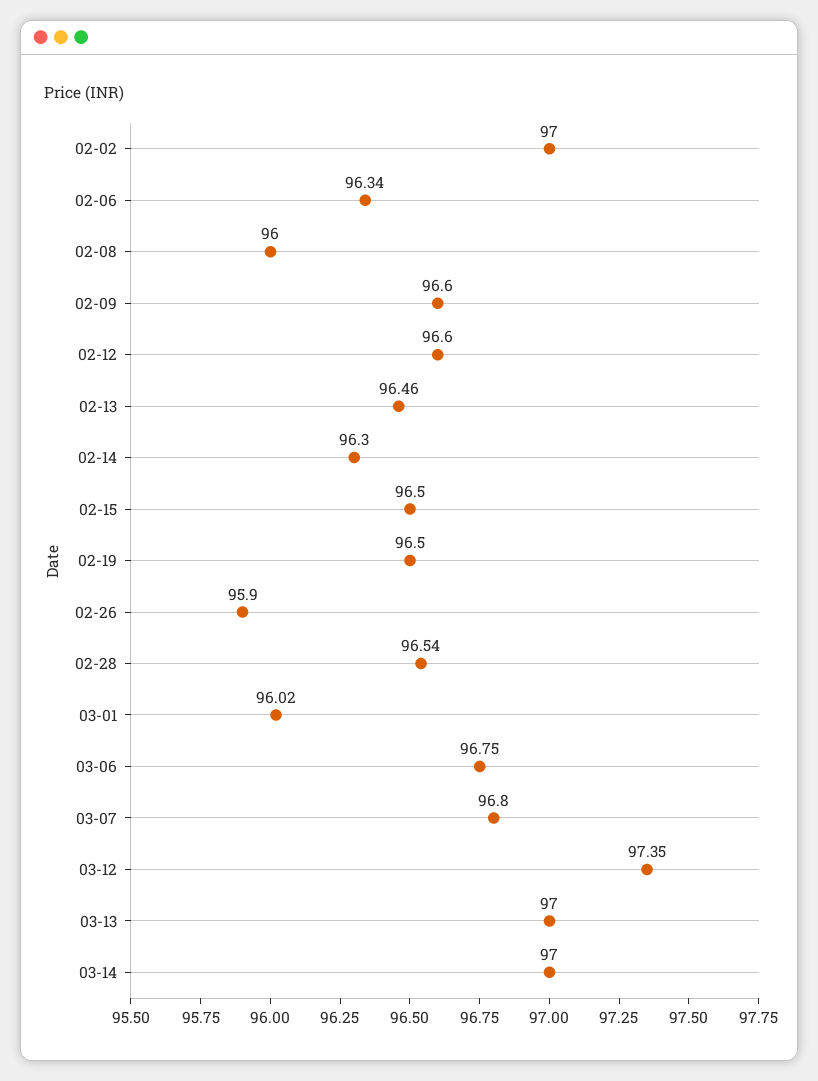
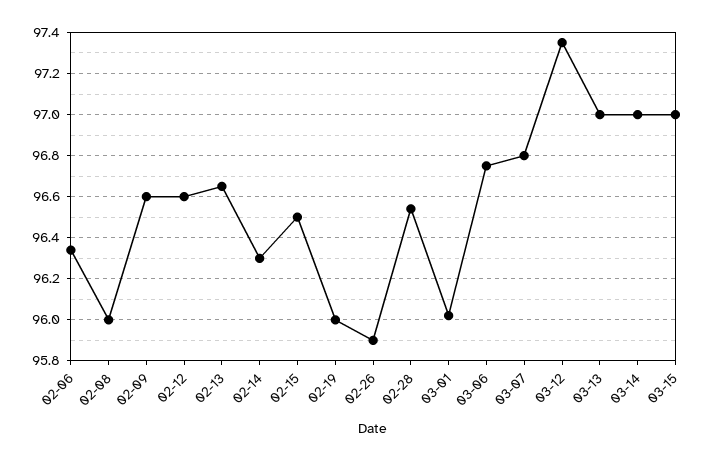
02-02: 97 -> none
02-13: 96.46 -> 96.65
02-19: 96.5 -> 96
03-15: none -> 97

